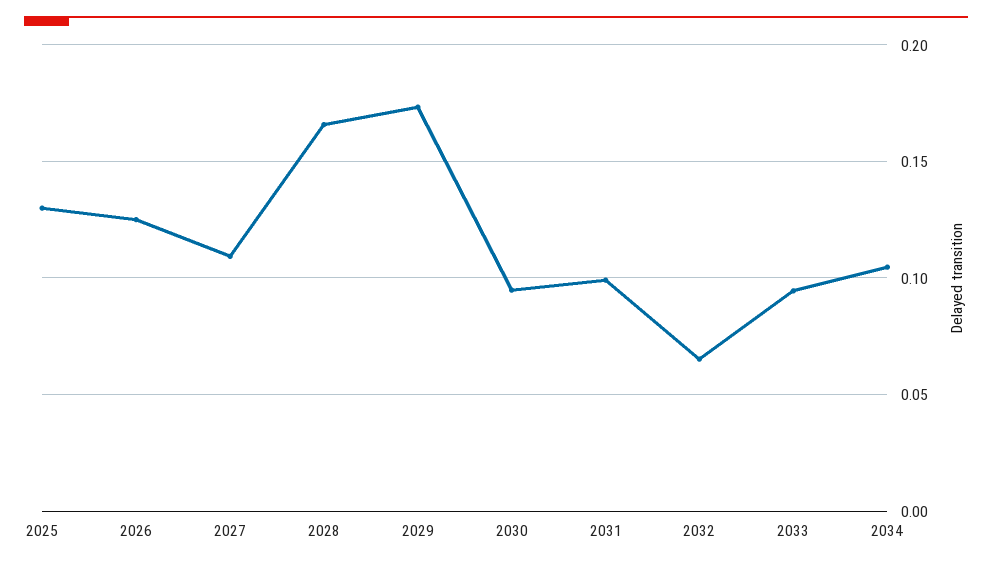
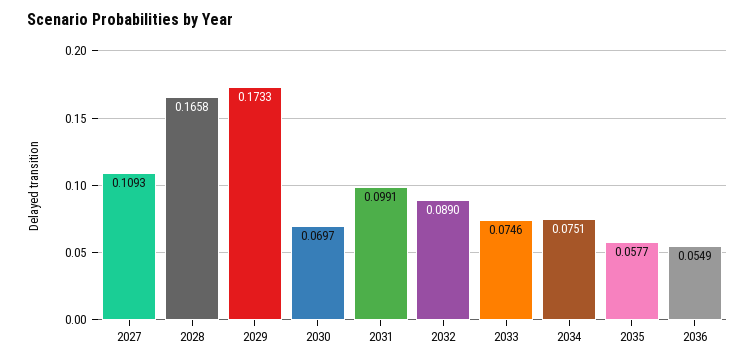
2025: 0.13 -> none
2026: 0.125 -> none
2030: 0.095 -> 0.0697
2032: 0.065 -> 0.089
2033: 0.095 -> 0.0746
2034: 0.105 -> 0.0751
2035: none -> 0.0577
2036: none -> 0.0549

